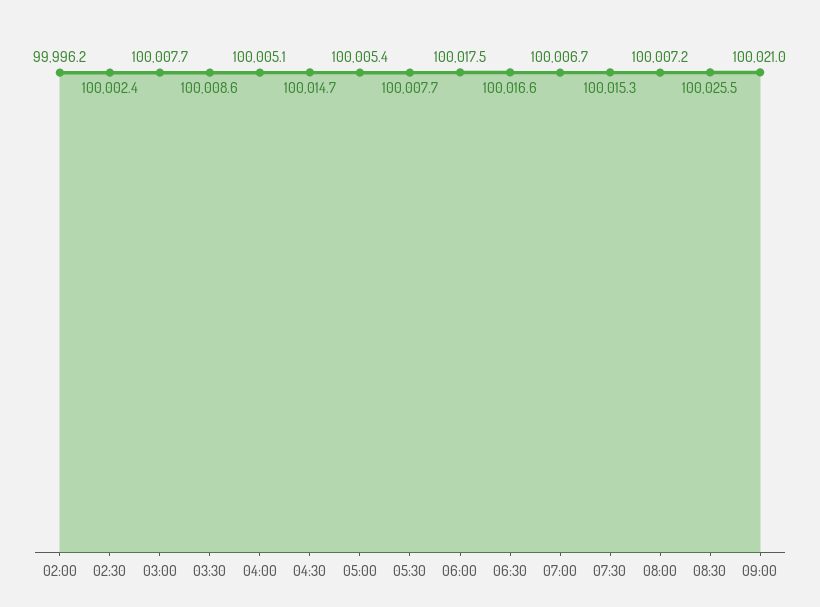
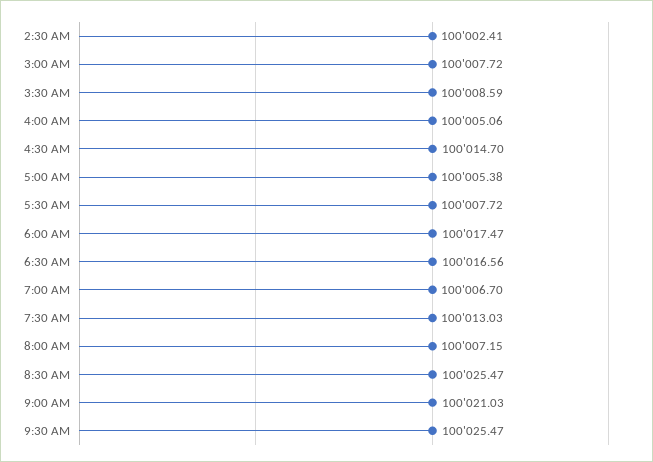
02:00: 99996.2 -> none
07:30: 100015.3 -> 100013.03
9:30 AM: none -> 100025.47

